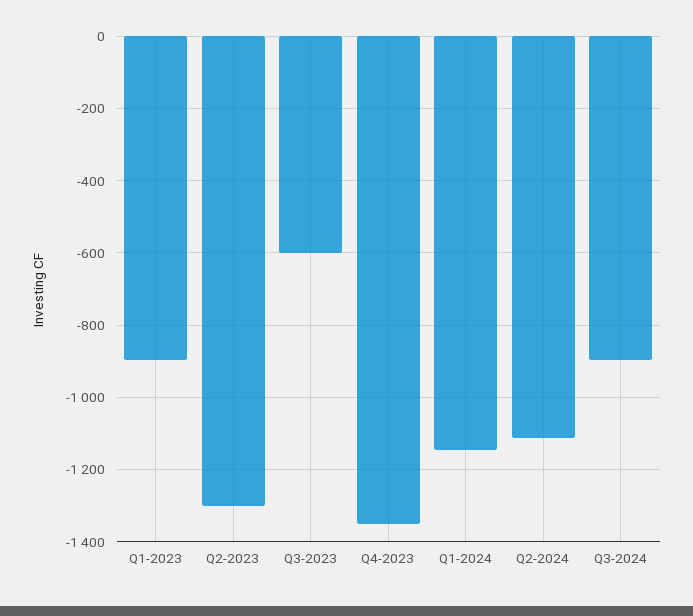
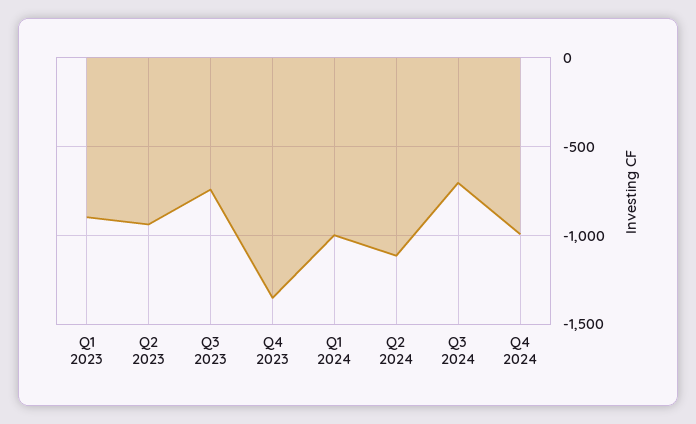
Q2-2023: -1300 -> -950
Q3-2023: -600 -> -750
Q1-2024: -1140 -> -1000
Q3-2024: -900 -> -700
Q4 2024: none -> -1000

